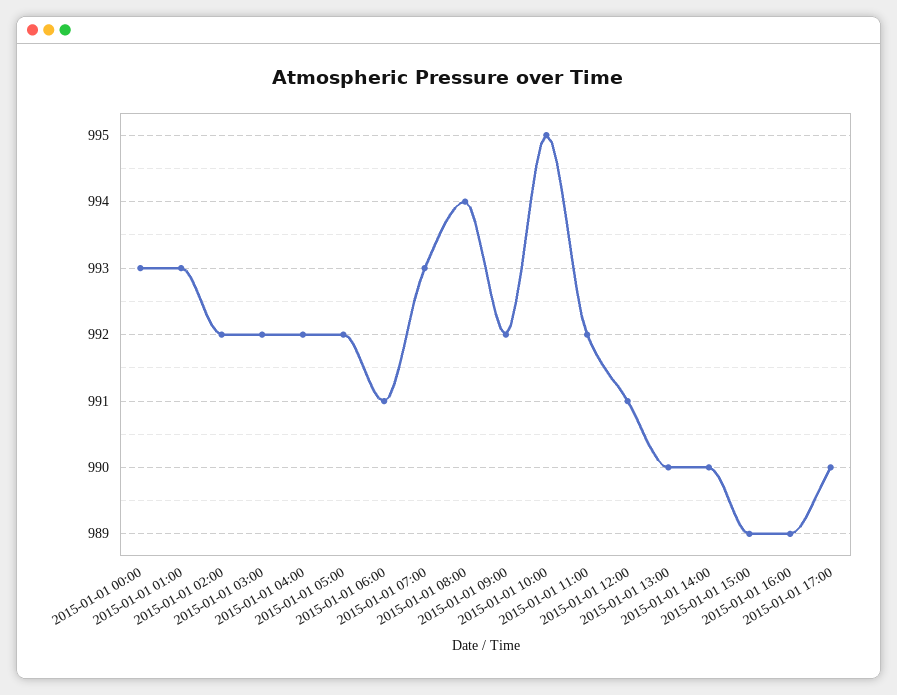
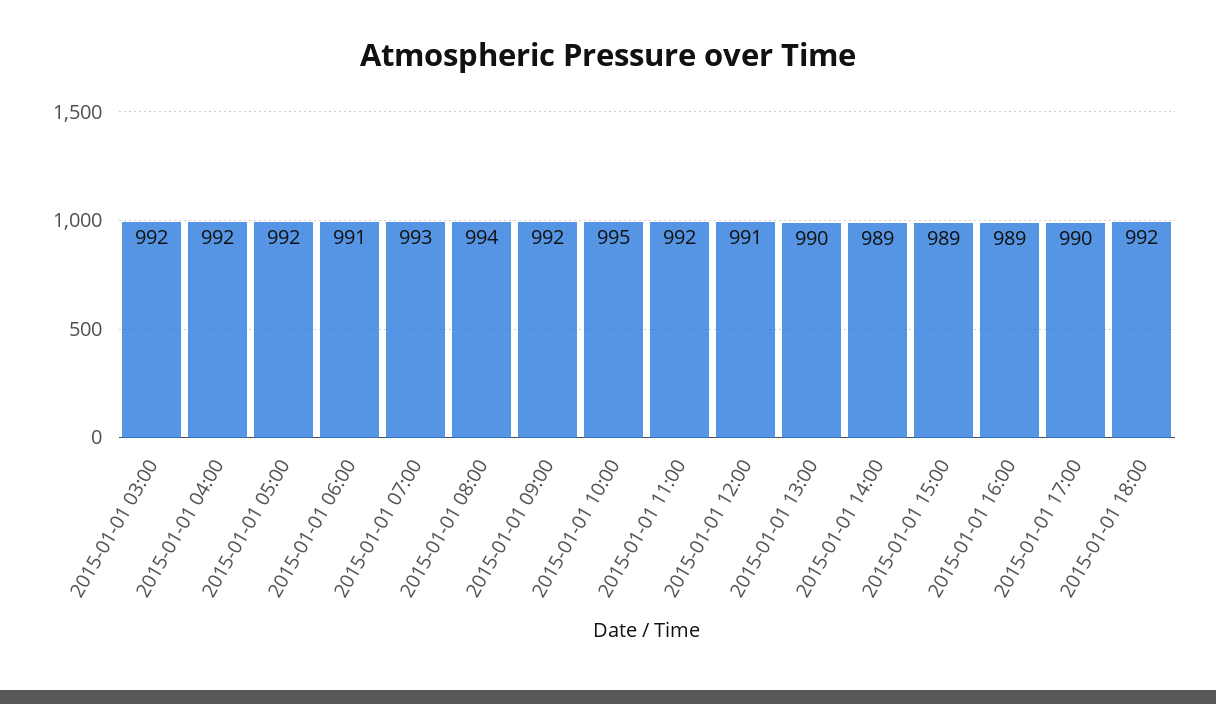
2015-01-01 00:00: 993 -> none
2015-01-01 01:00: 993 -> none
2015-01-01 02:00: 992 -> none
2015-01-01 14:00: 990 -> 989
2015-01-01 18:00: none -> 992

